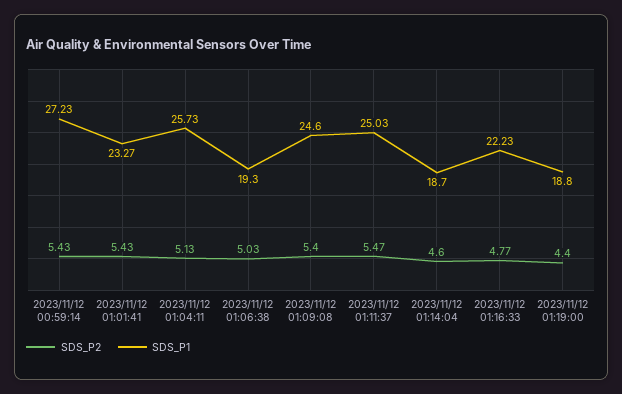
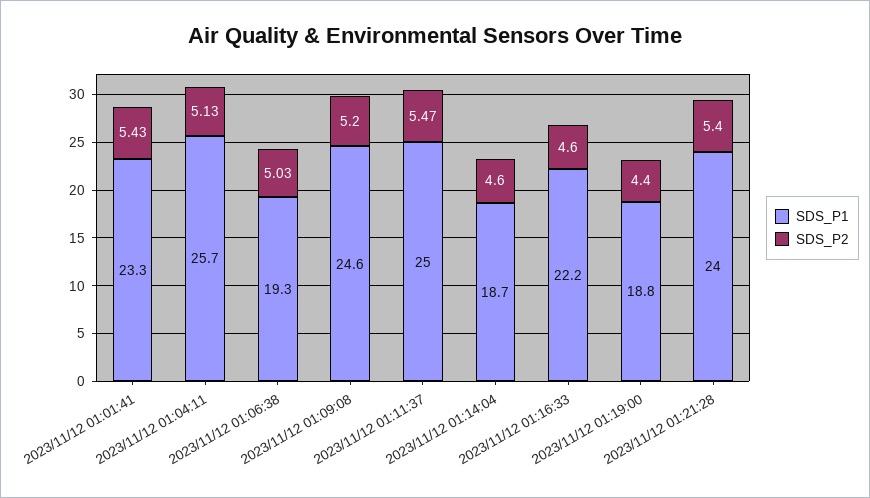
SDS_P2, 2023/11/12 00:59:14: 5.43 -> none
SDS_P1, 2023/11/12 00:59:14: 27.23 -> none
SDS_P2, 2023/11/12 01:09:08: 5.4 -> 5.2
SDS_P2, 2023/11/12 01:16:33: 4.77 -> 4.6
SDS_P1, 2023/11/12 01:21:28: none -> 24
SDS_P2, 2023/11/12 01:21:28: none -> 5.4

